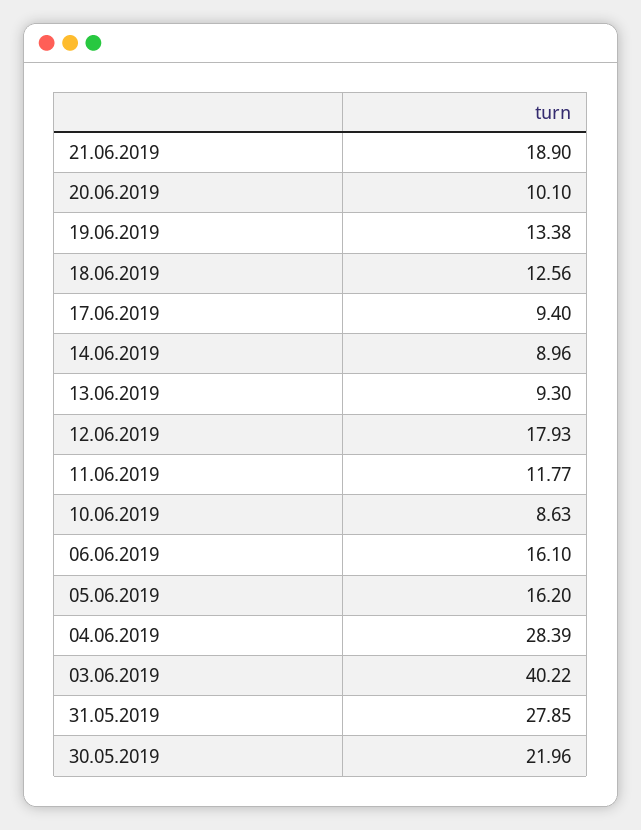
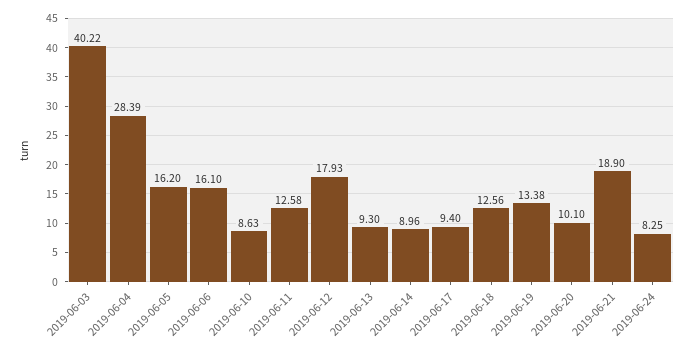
11.06.2019: 11.77 -> 12.58
31.05.2019: 27.85 -> none
30.05.2019: 21.96 -> none
2019-06-24: none -> 8.25

